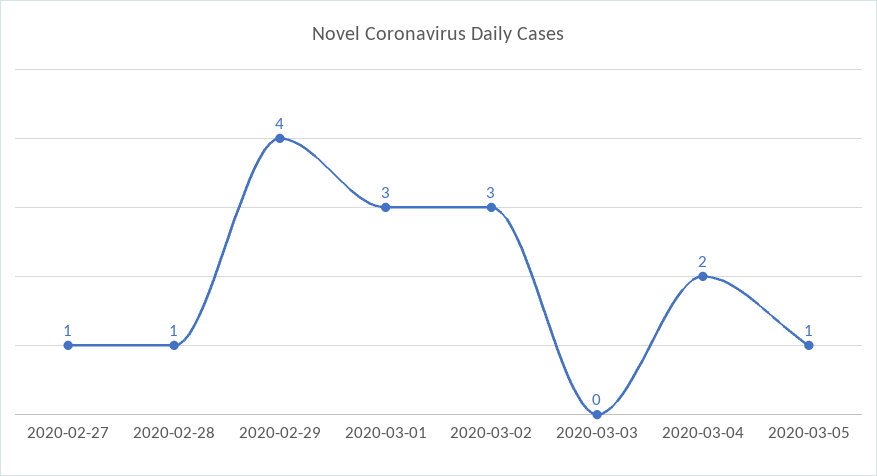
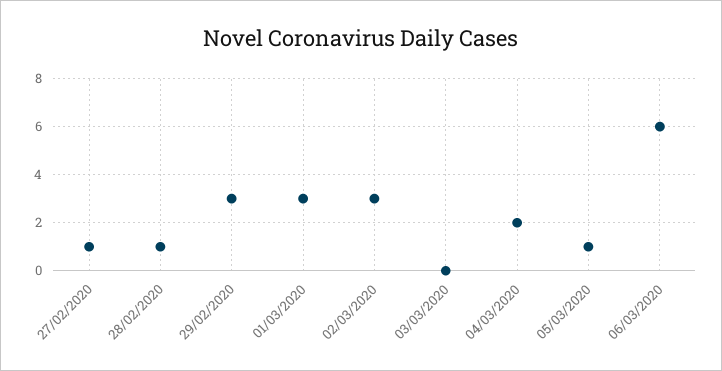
2020-02-29: 4 -> 3
06/03/2020: none -> 6

